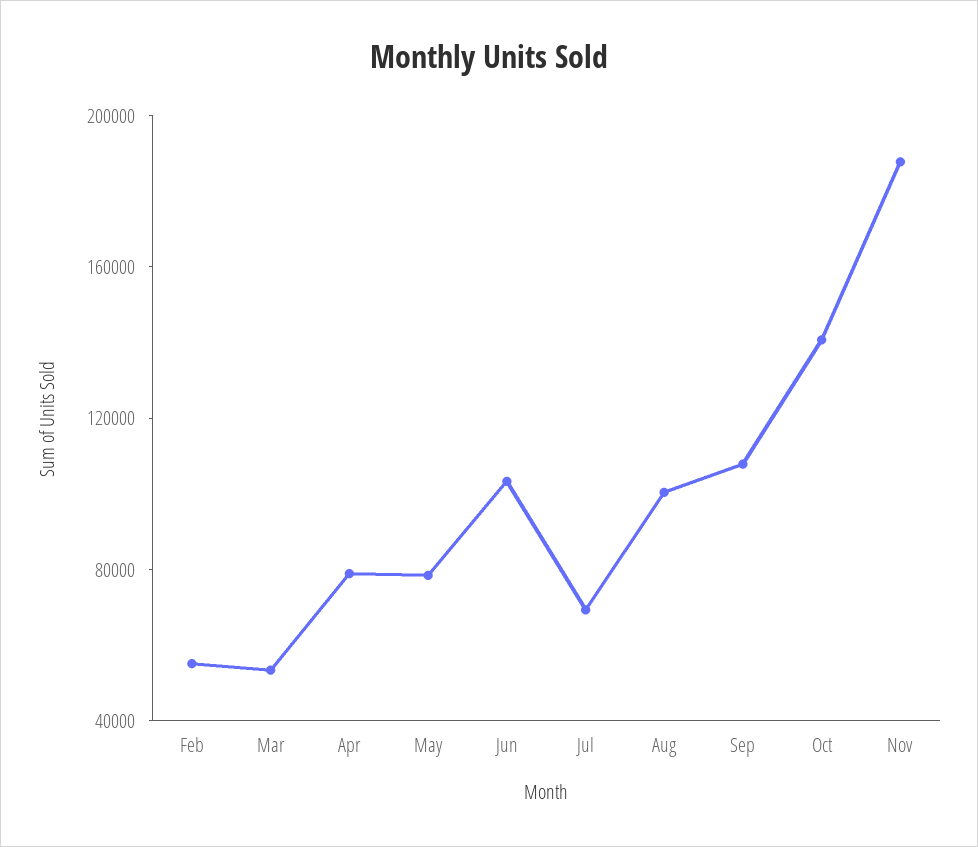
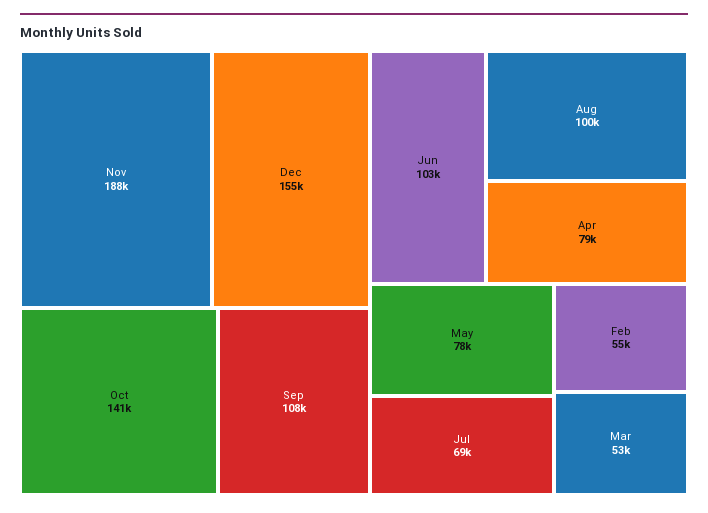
Dec: none -> 155000

